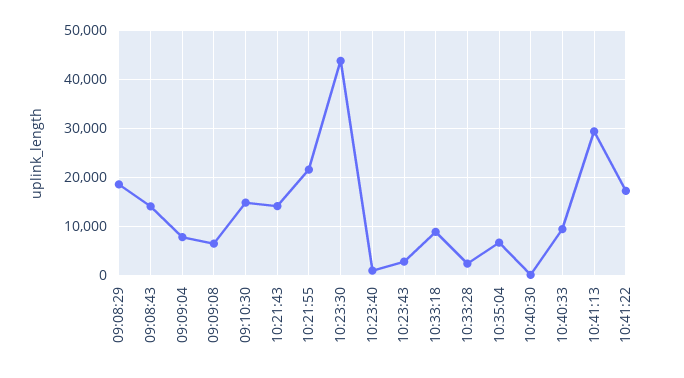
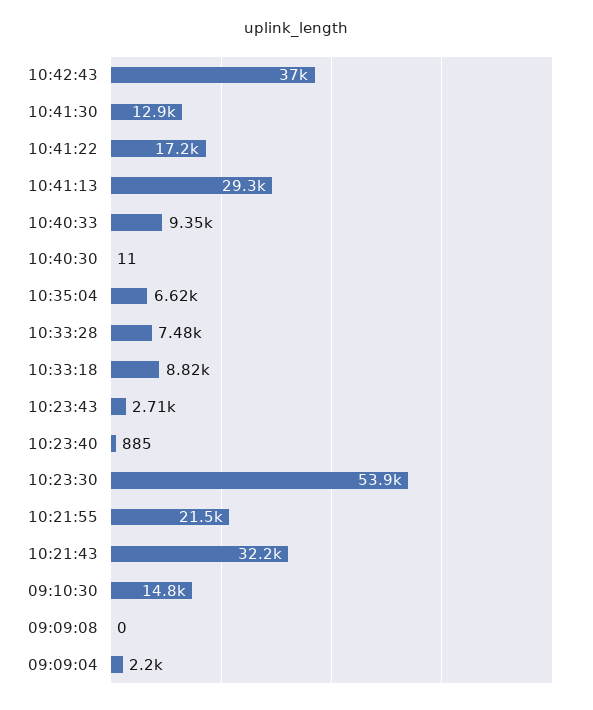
09:08:29: 18000 -> none
09:08:43: 14000 -> none
09:09:04: 8000 -> 2200
09:09:08: 6000 -> 0
10:21:43: 14000 -> 32200
10:23:30: 44000 -> 53900
10:33:28: 2000 -> 7480
10:42:43: none -> 37000
10:41:30: none -> 12900

